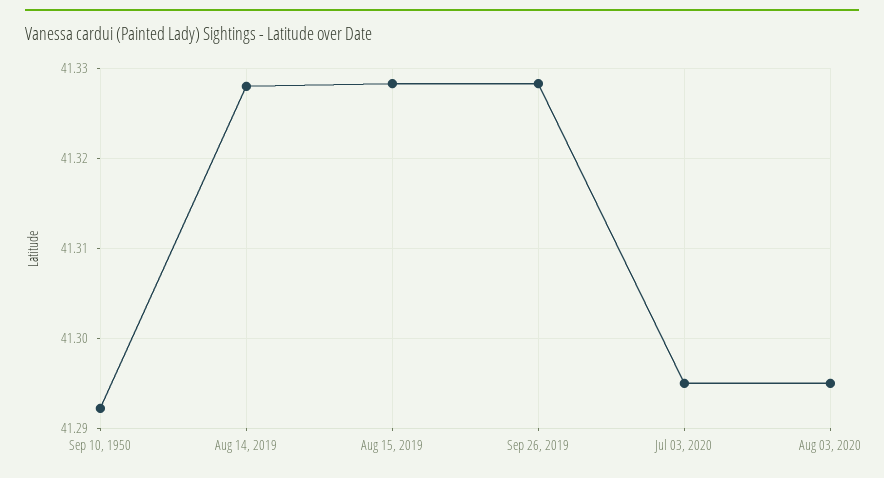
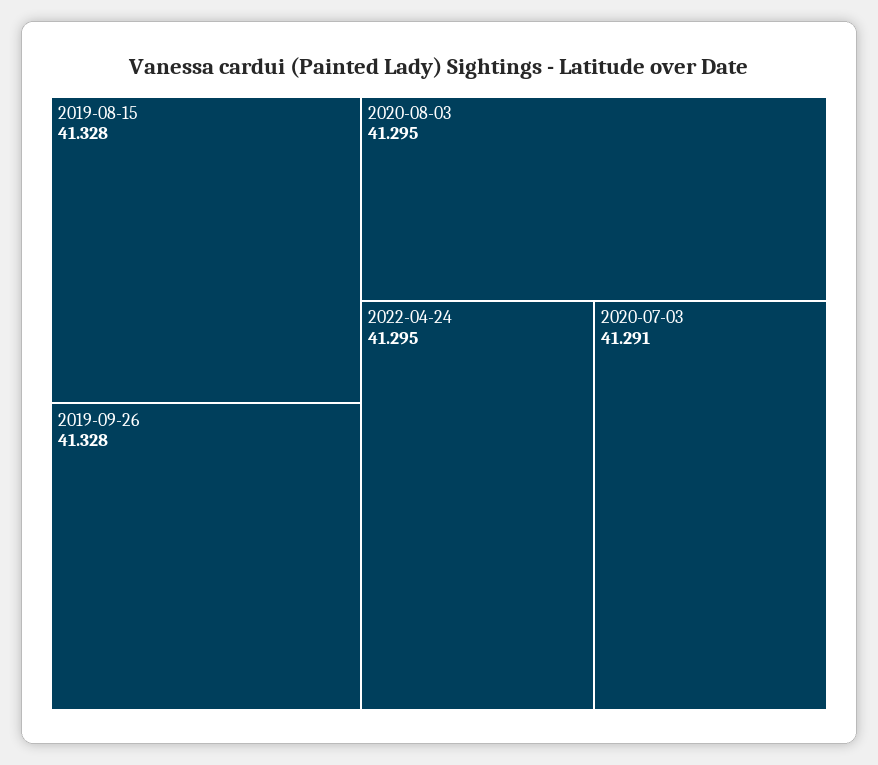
Sep 10, 1950: 41.292 -> none
Aug 14, 2019: 41.328 -> none
Jul 03, 2020: 41.295 -> 41.291
2022-04-24: none -> 41.295

